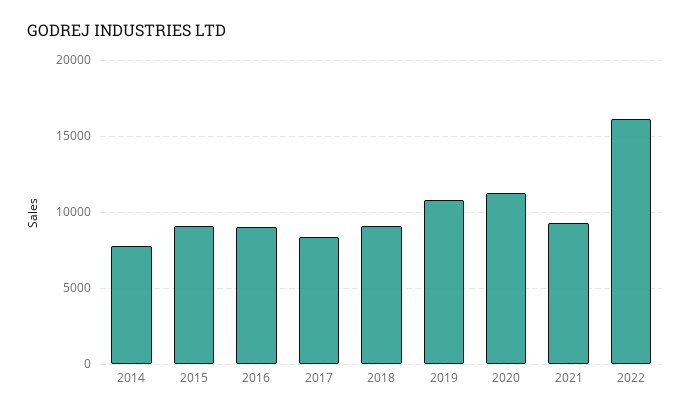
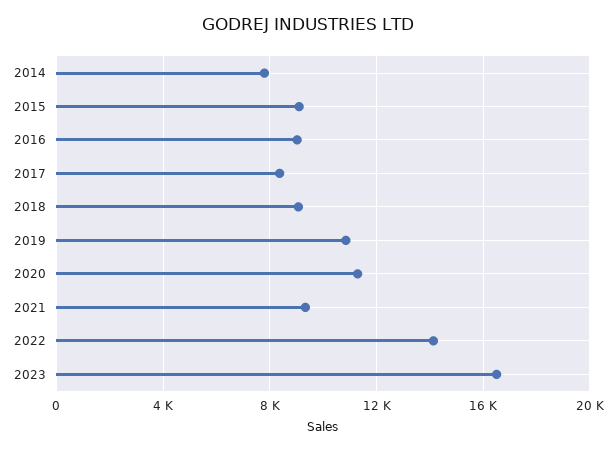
2022: 16000 -> 14000
2023: none -> 16500

